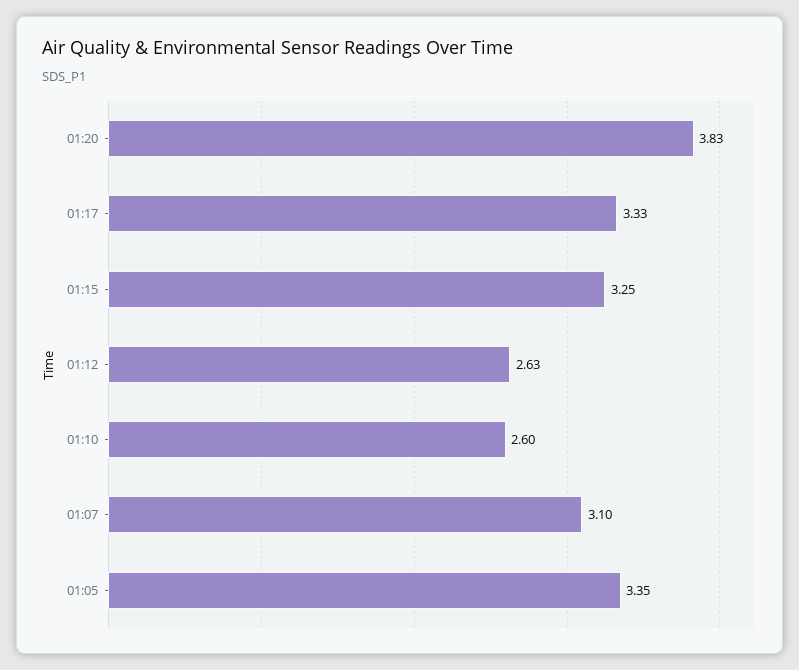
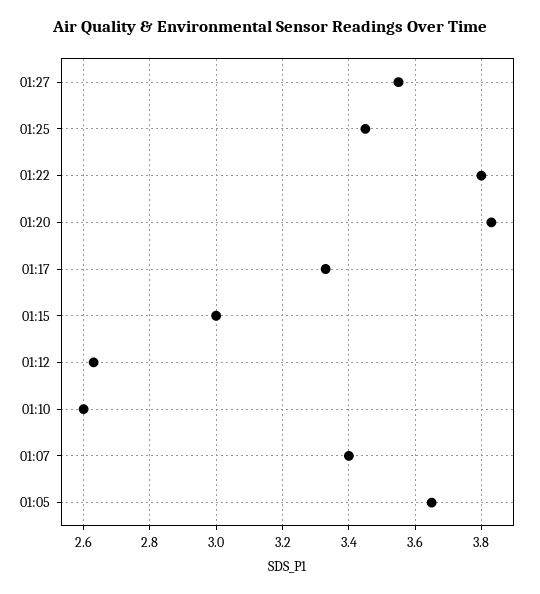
01:15: 3.25 -> 3
01:07: 3.1 -> 3.4
01:05: 3.35 -> 3.65
01:27: none -> 3.55
01:25: none -> 3.45
01:22: none -> 3.8

